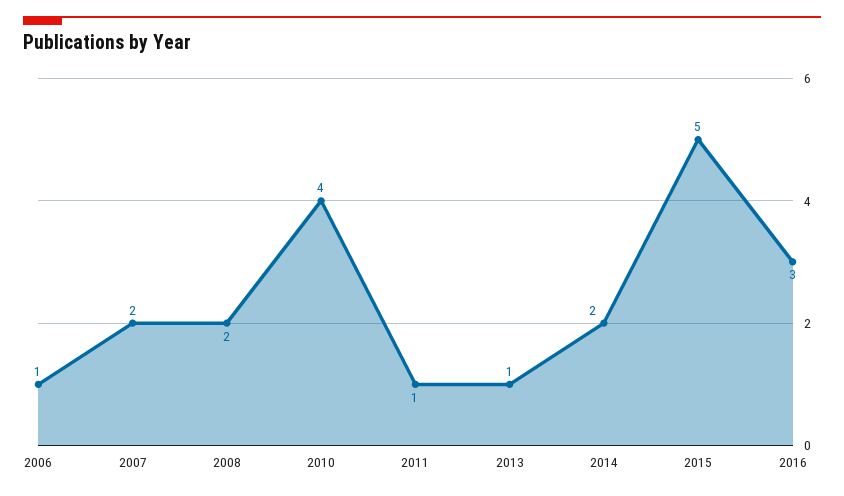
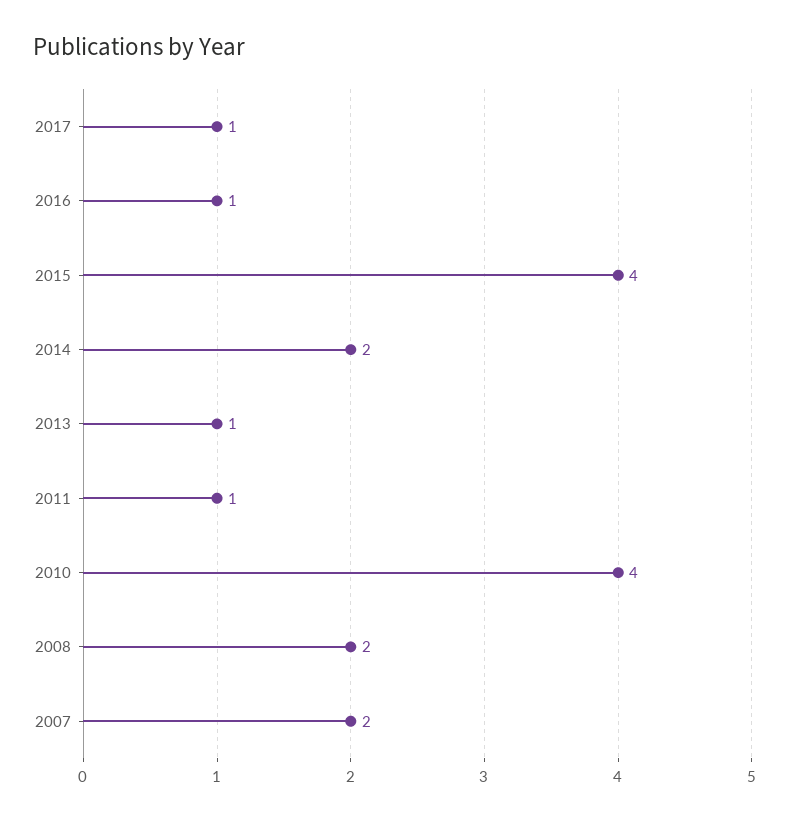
2006: 1 -> none
2015: 5 -> 4
2016: 3 -> 1
2017: none -> 1

